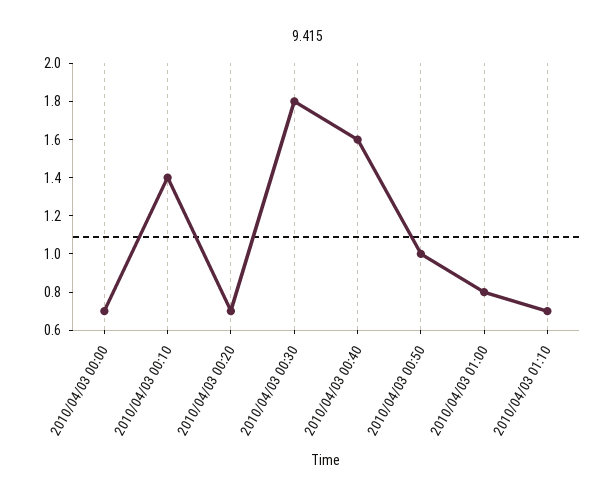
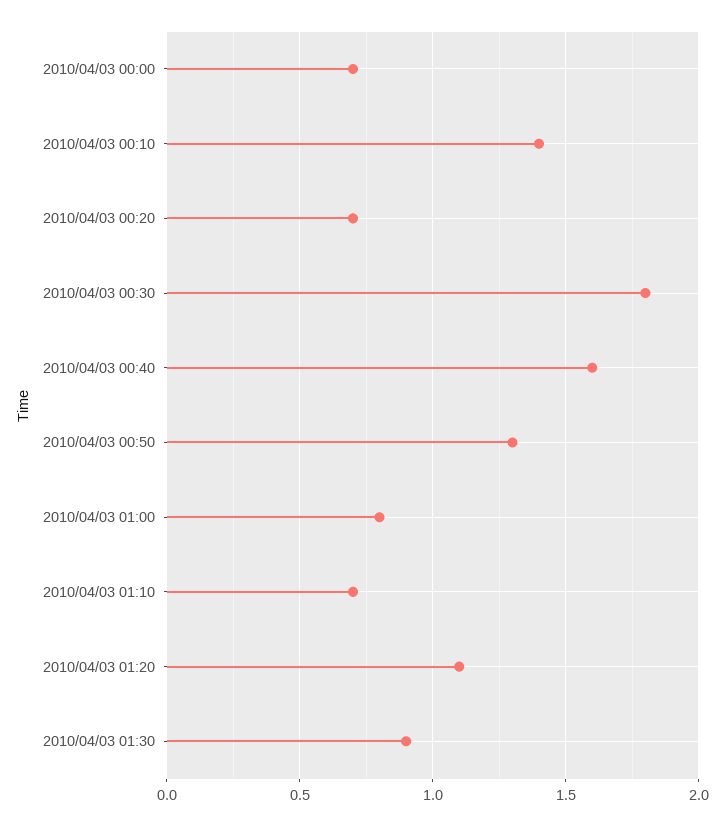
2010/04/03 00:50: 1 -> 1.3
2010/04/03 01:20: none -> 1.1
2010/04/03 01:30: none -> 0.9

